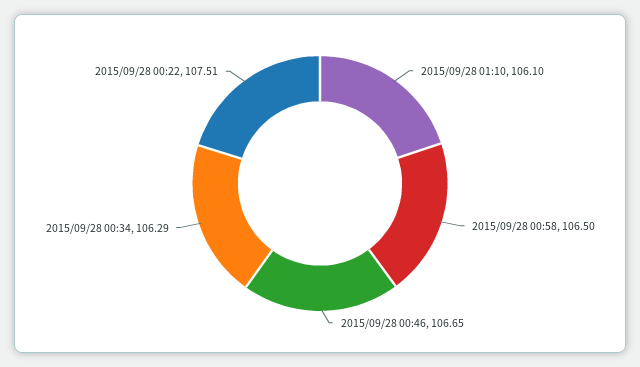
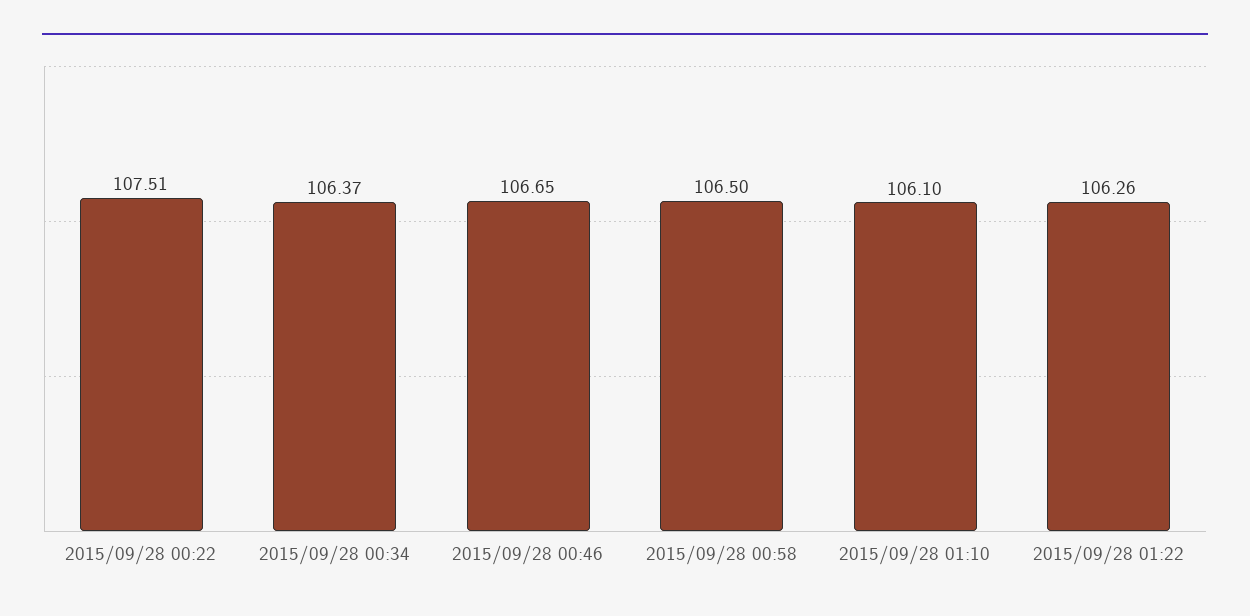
2015/09/28 00:34: 106.29 -> 106.37
2015/09/28 01:22: none -> 106.26

